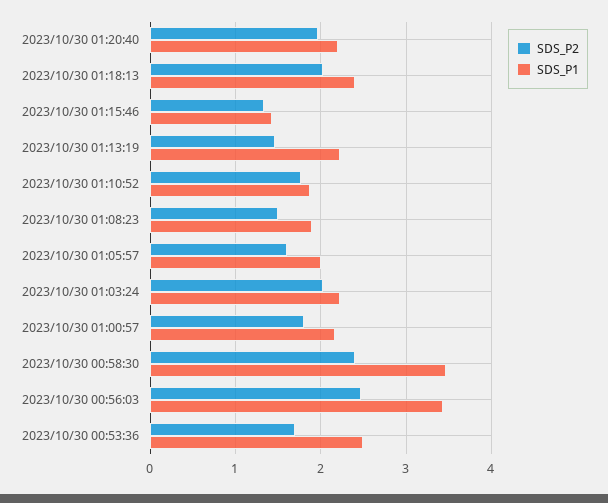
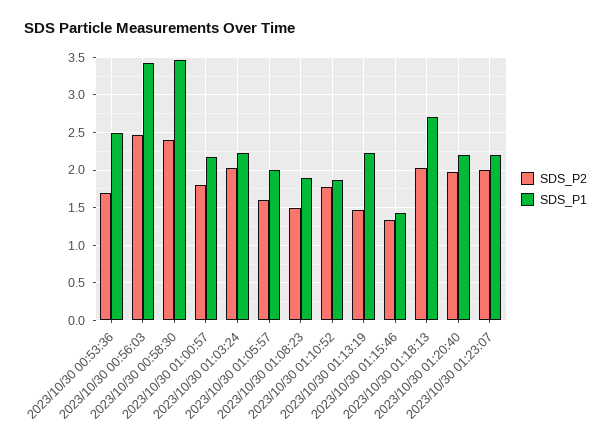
SDS_P1, 2023/10/30 01:18:13: 2.4 -> 2.7
SDS_P2, 2023/10/30 01:23:07: none -> 2
SDS_P1, 2023/10/30 01:23:07: none -> 2.2

